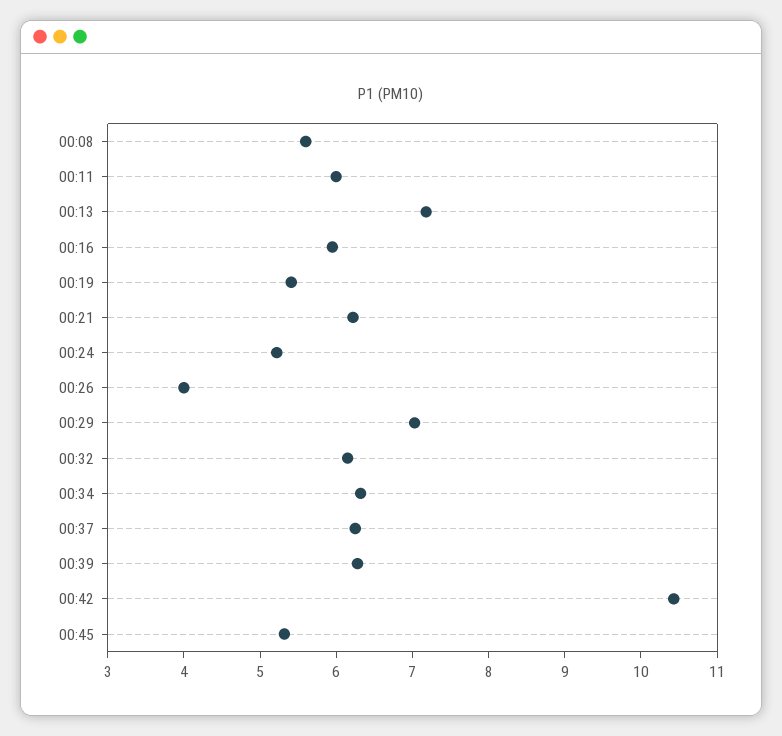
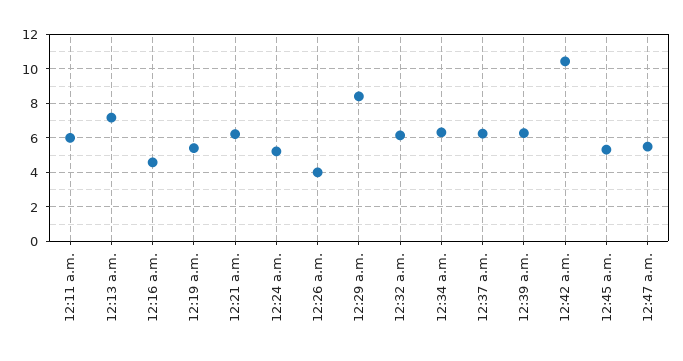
00:08: 5.6 -> none
00:16: 6 -> 4.5
00:29: 7 -> 8.5
12:47 a.m.: none -> 5.5

